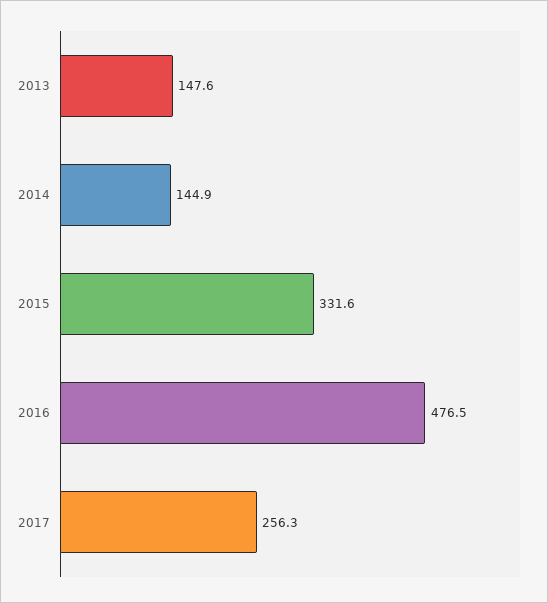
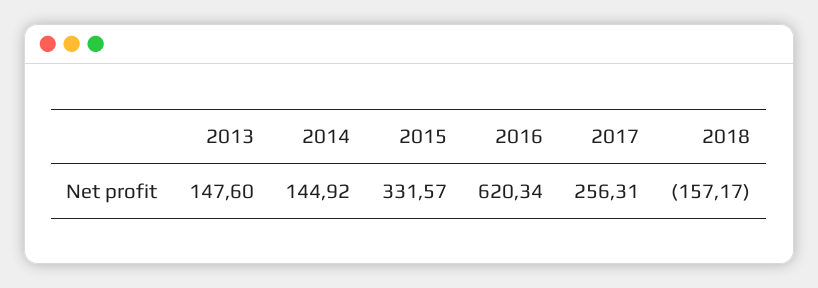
2016: 476.5 -> 620.34
2018: none -> -157.17

